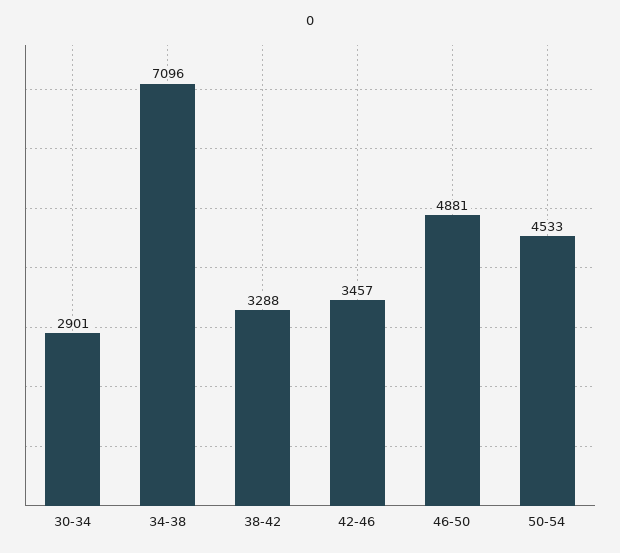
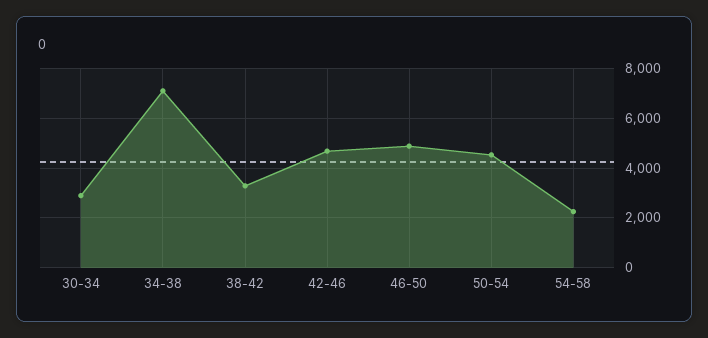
42-46: 3457 -> 4750
54-58: none -> 2250

